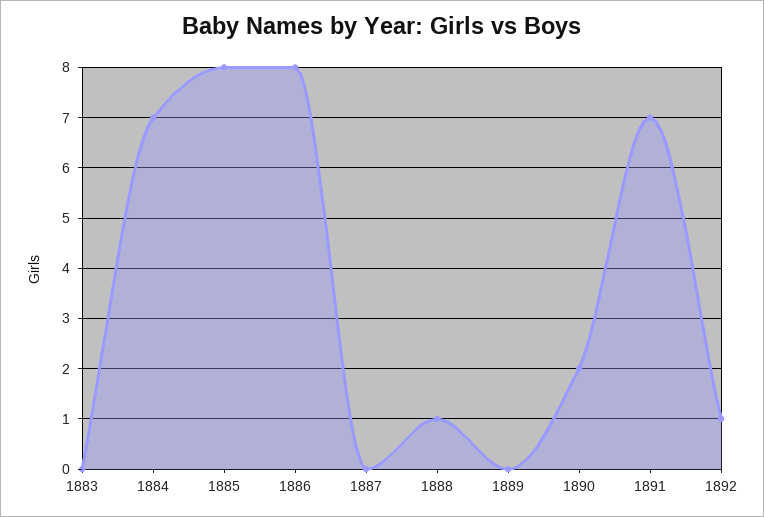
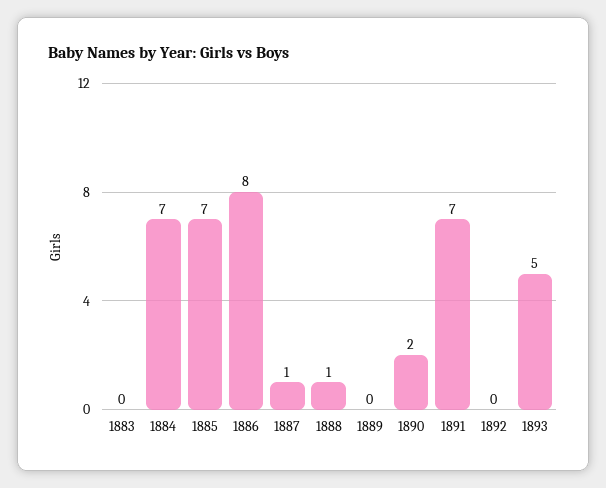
1885: 8 -> 7
1887: 0 -> 1
1892: 1 -> 0
1893: none -> 5

